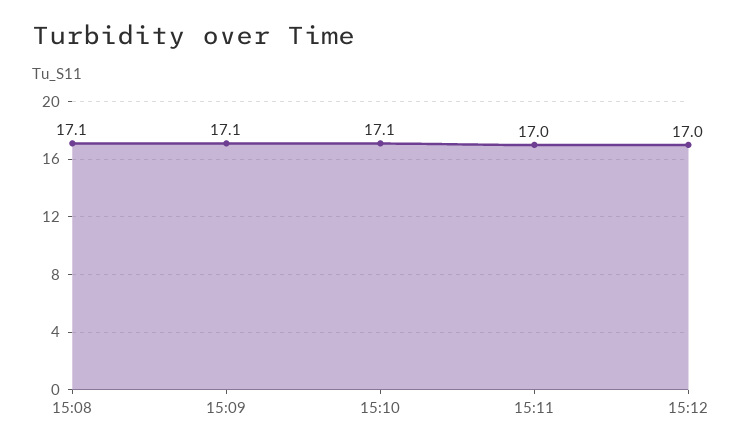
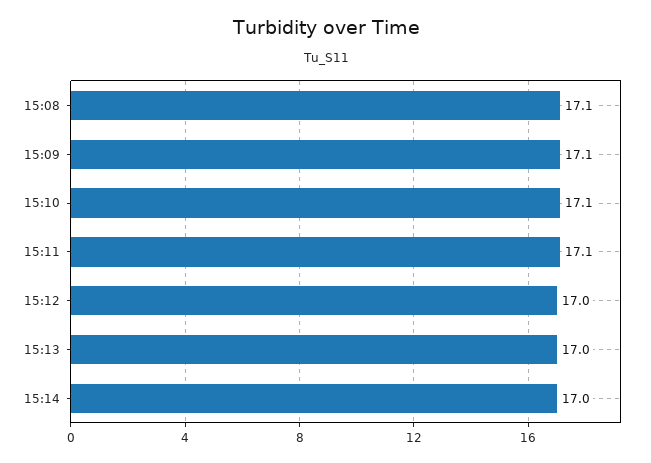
15:11: 17 -> 17.1
15:13: none -> 17
15:14: none -> 17

